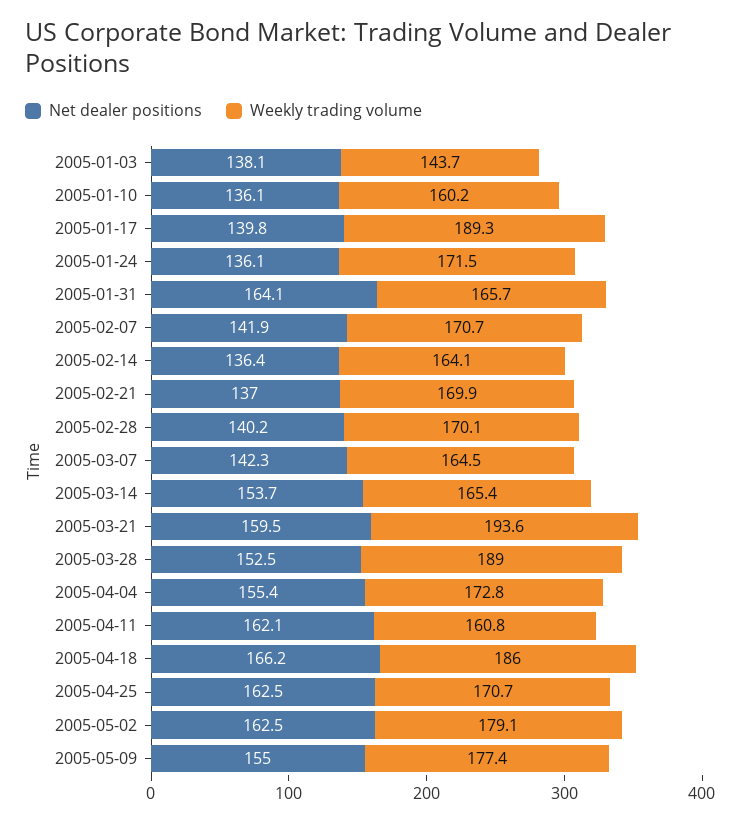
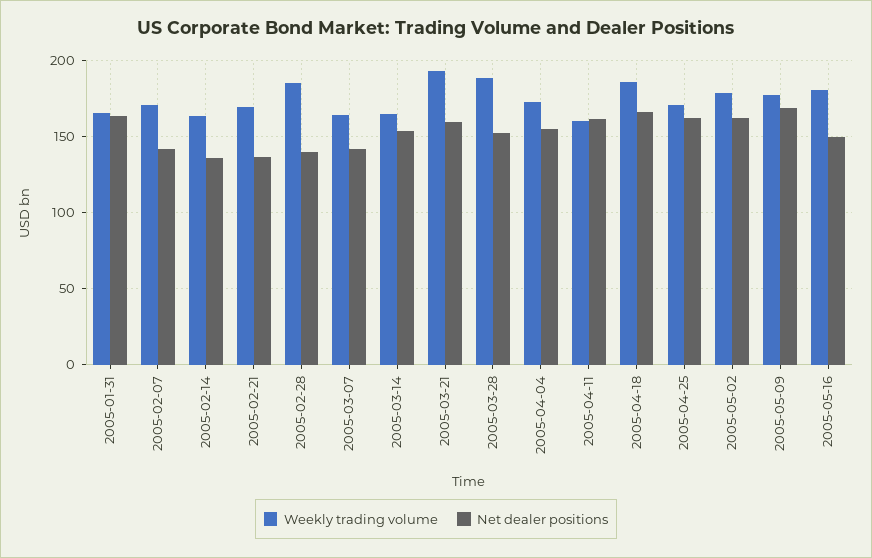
Net dealer positions, 2005-01-03: 138.1 -> none
Weekly trading volume, 2005-01-03: 143.7 -> none
Net dealer positions, 2005-01-10: 136.1 -> none
Weekly trading volume, 2005-01-10: 160.2 -> none
Net dealer positions, 2005-01-17: 139.8 -> none
Weekly trading volume, 2005-01-17: 189.3 -> none
Net dealer positions, 2005-01-24: 136.1 -> none
Weekly trading volume, 2005-01-24: 171.5 -> none
Weekly trading volume, 2005-02-28: 170.1 -> 185
Net dealer positions, 2005-05-09: 155 -> 170
Weekly trading volume, 2005-05-16: none -> 180
Net dealer positions, 2005-05-16: none -> 150

